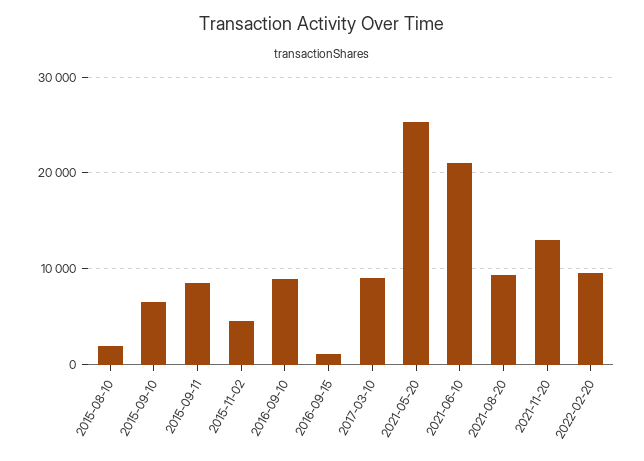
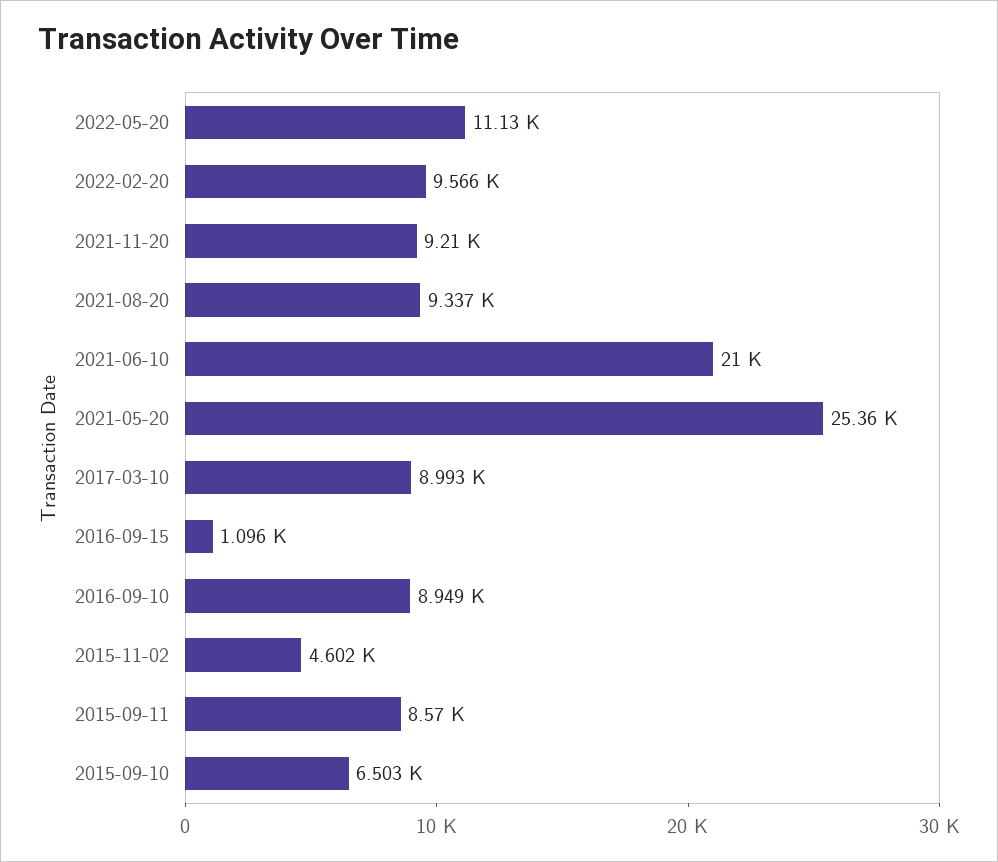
2015-08-10: 2000 -> none
2021-11-20: 13000 -> 9210
2022-05-20: none -> 11130

